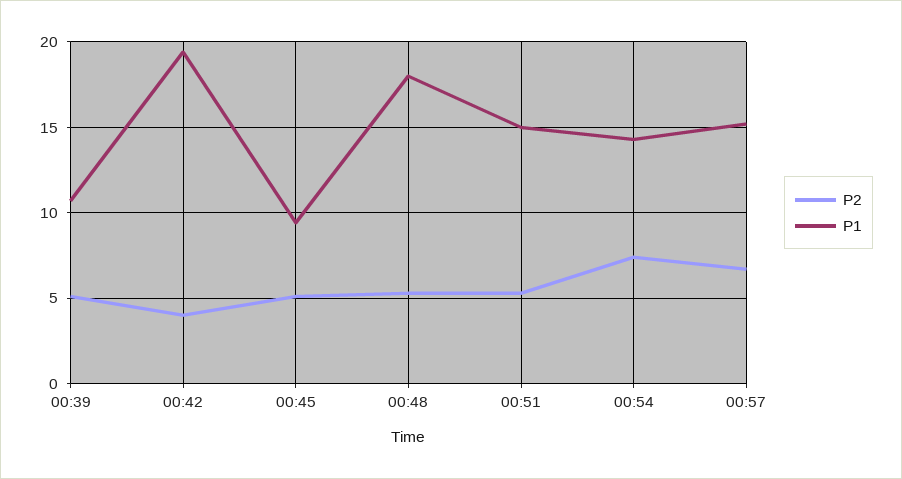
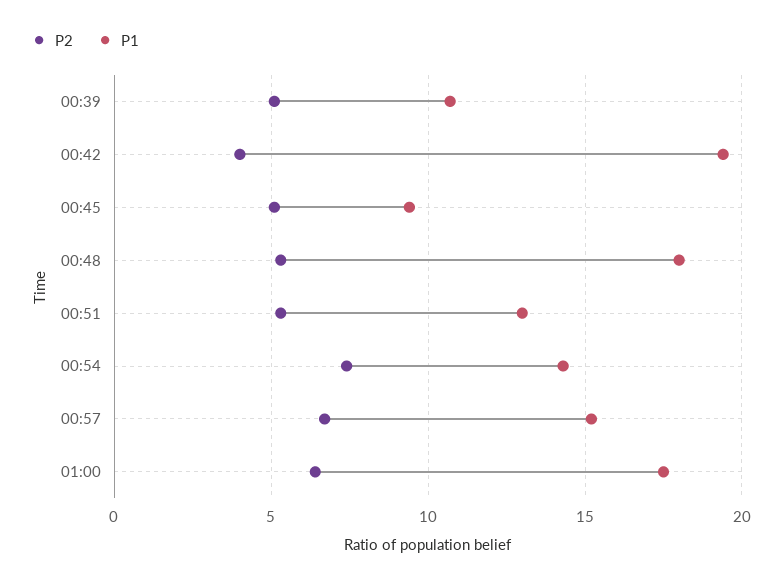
P1, 00:51: 15 -> 13
P2, 01:00: none -> 6.5
P1, 01:00: none -> 17.5

